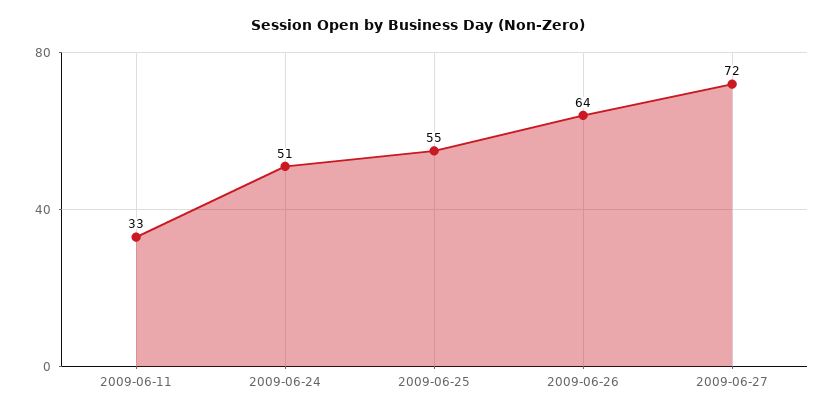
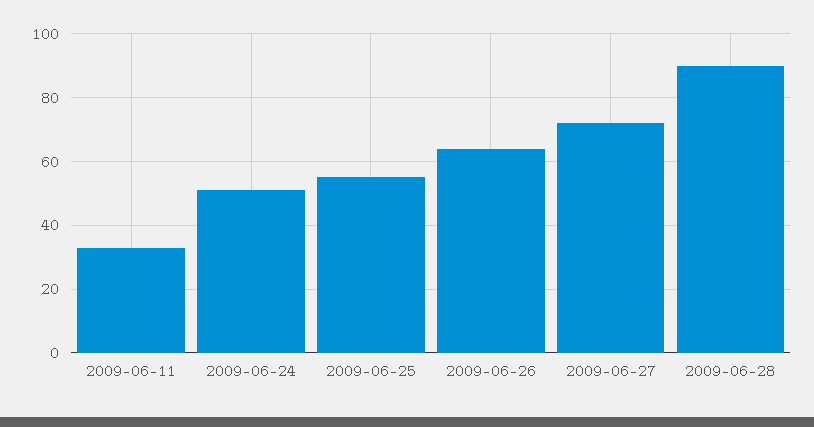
2009-06-28: none -> 90

